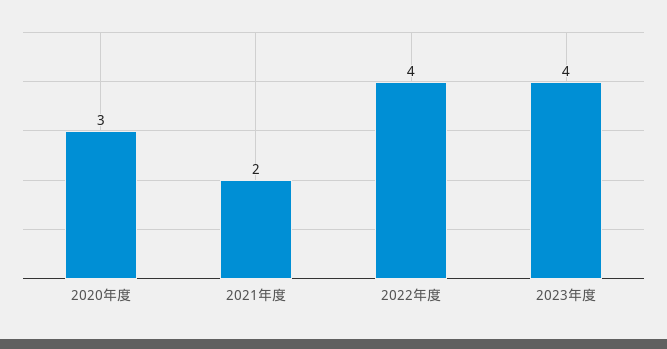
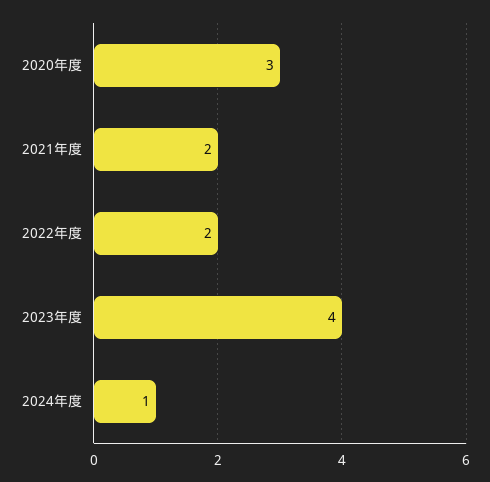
2022年度: 4 -> 2
2024年度: none -> 1

